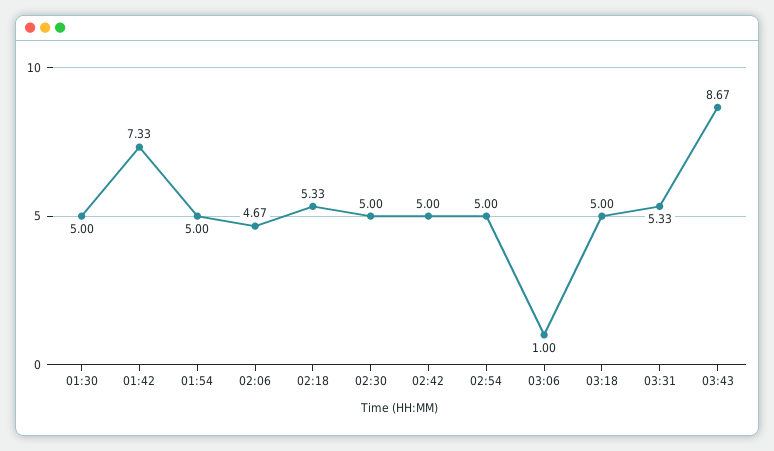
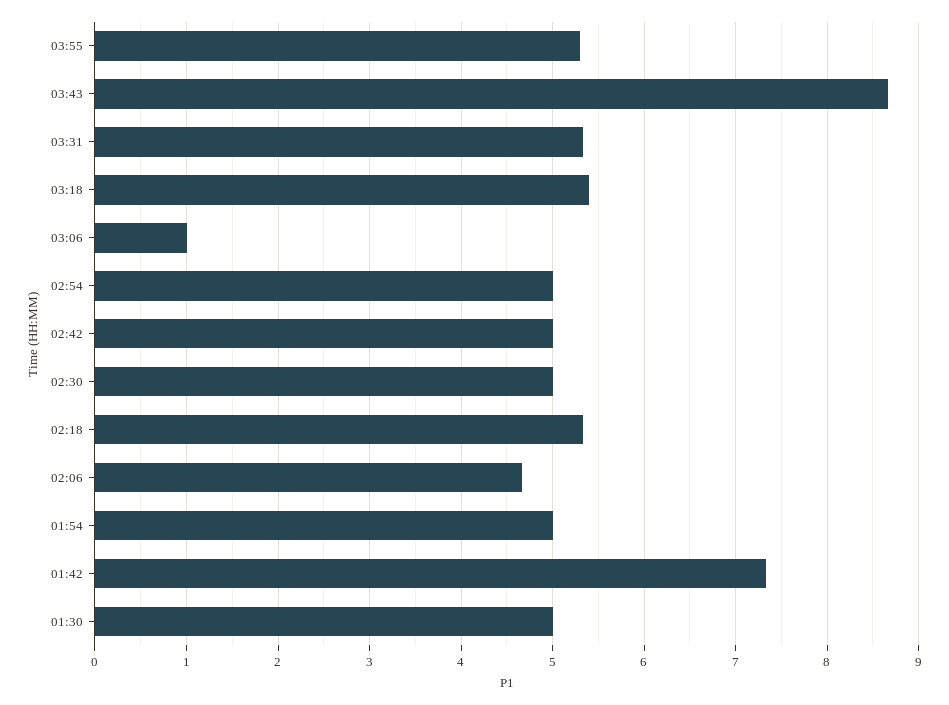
03:18: 5 -> 5.4
03:55: none -> 5.3

